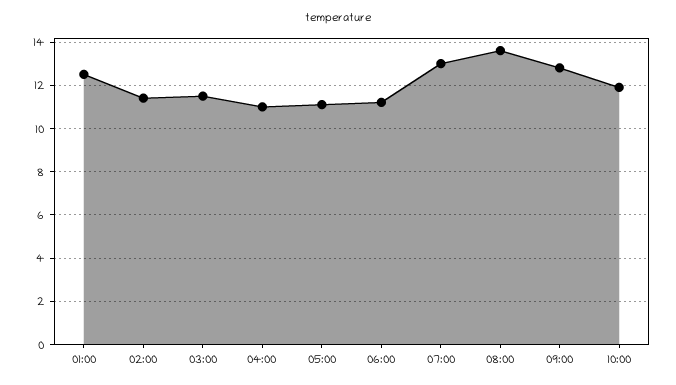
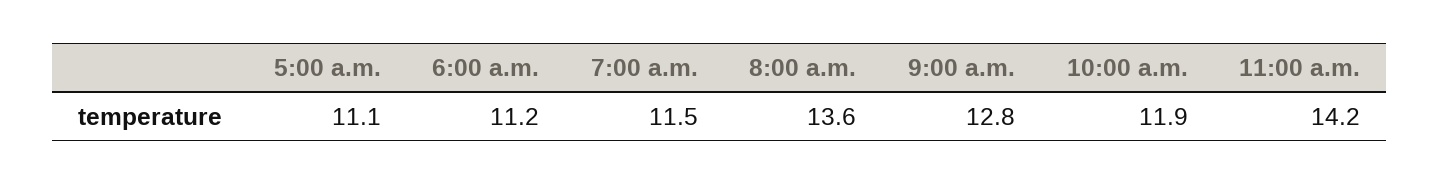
01:00: 12.5 -> none
02:00: 11.5 -> none
03:00: 11.5 -> none
04:00: 11 -> none
07:00: 13 -> 11.5
11:00 a.m.: none -> 14.2

